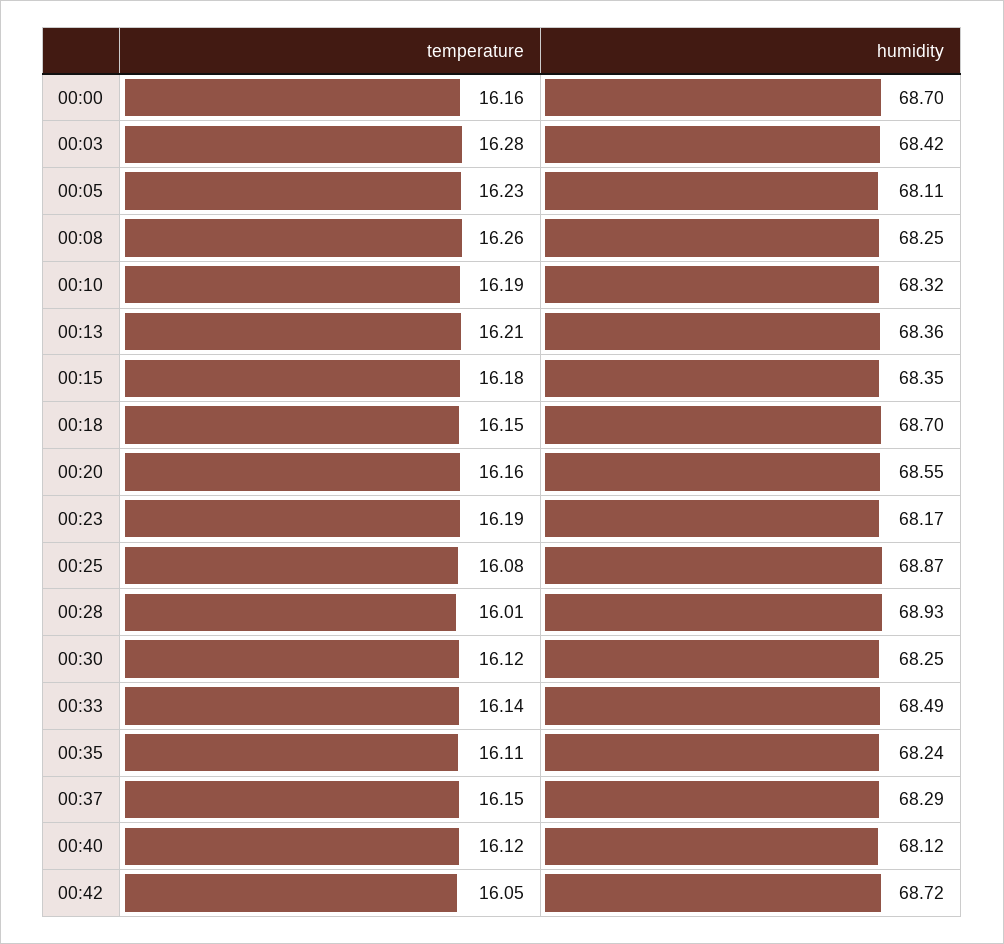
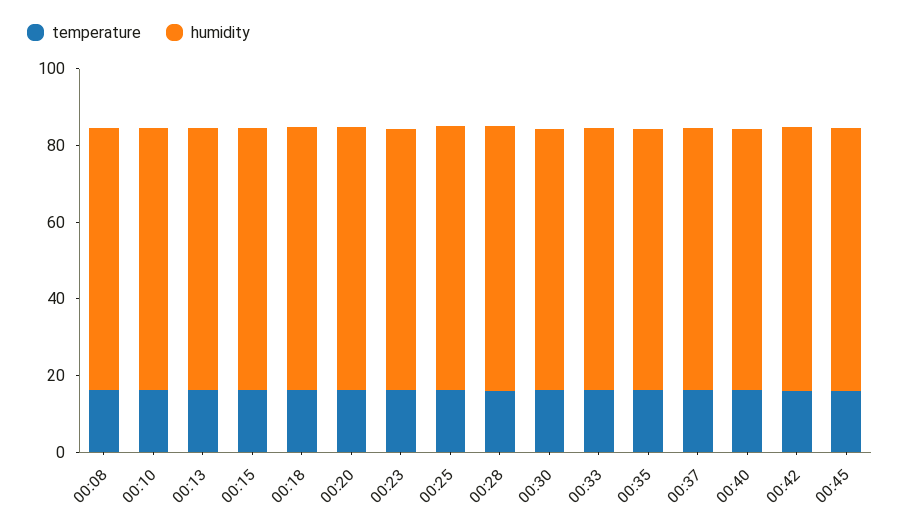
temperature, 00:00: 16.16 -> none
humidity, 00:00: 68.7 -> none
temperature, 00:03: 16.28 -> none
humidity, 00:03: 68.42 -> none
temperature, 00:05: 16.23 -> none
humidity, 00:05: 68.11 -> none
temperature, 00:45: none -> 15
humidity, 00:45: none -> 70

